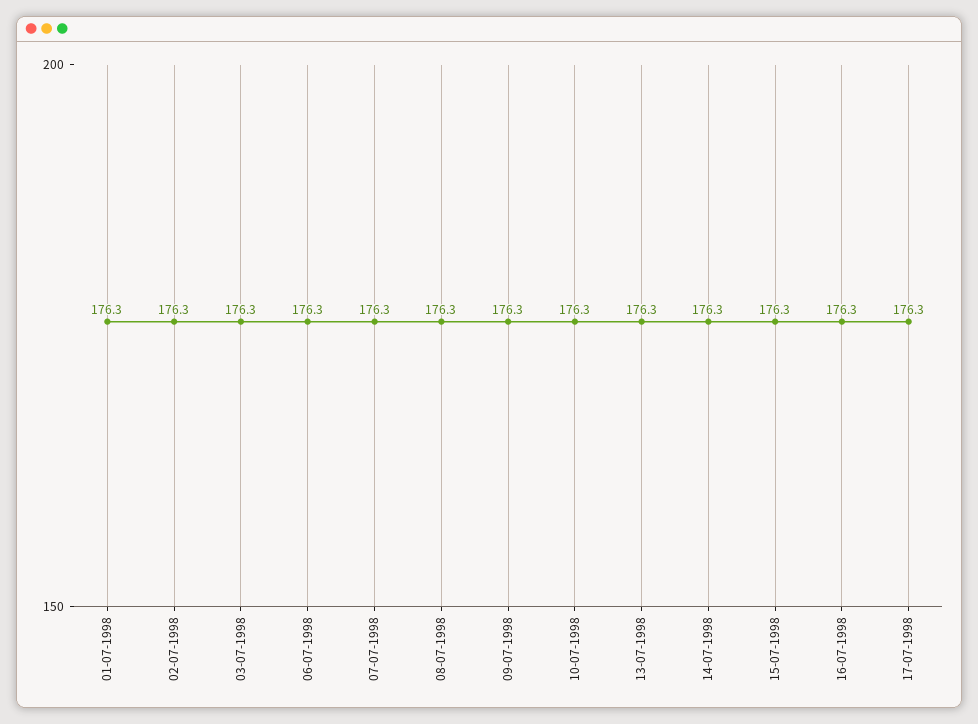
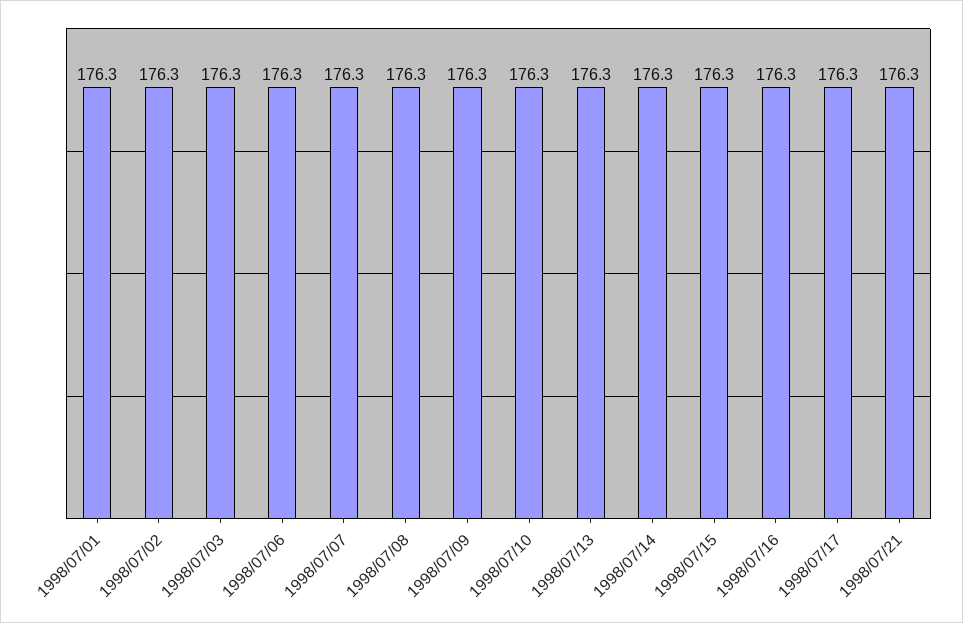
1998/07/21: none -> 176.3

